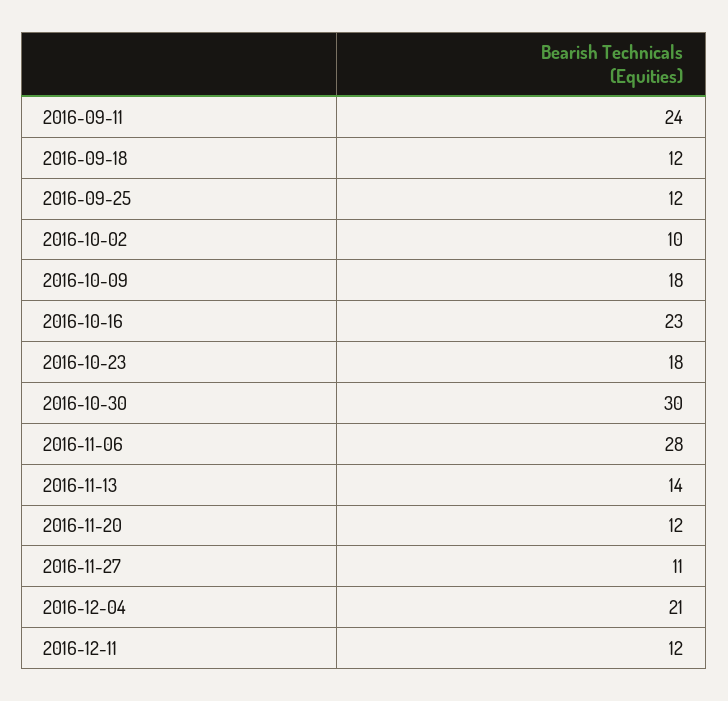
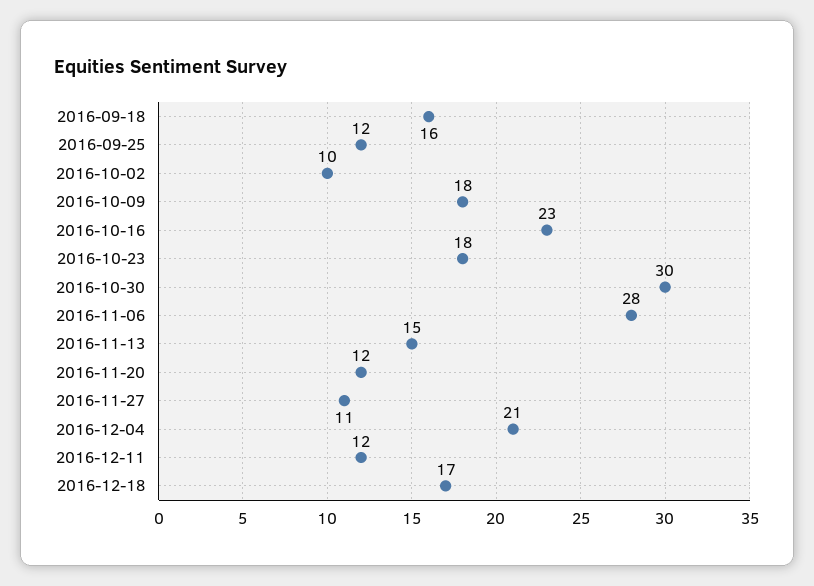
2016-09-11: 24 -> none
2016-09-18: 12 -> 16
2016-11-13: 14 -> 15
2016-12-18: none -> 17

